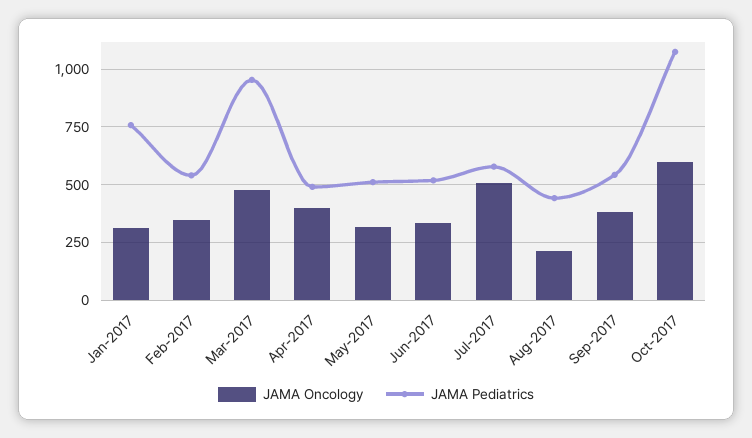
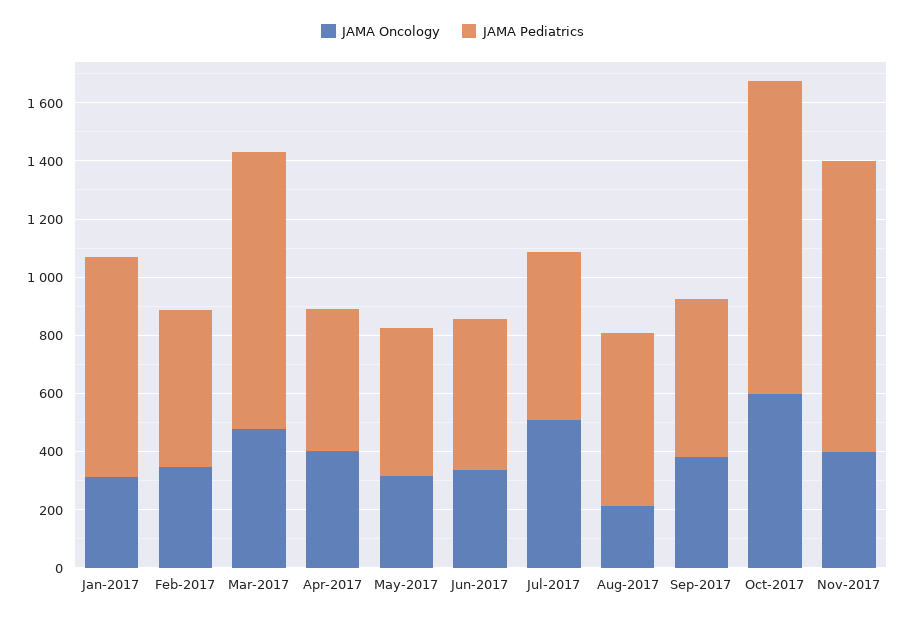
JAMA Pediatrics, Aug-2017: 450 -> 600
JAMA Oncology, Nov-2017: none -> 400
JAMA Pediatrics, Nov-2017: none -> 1000

